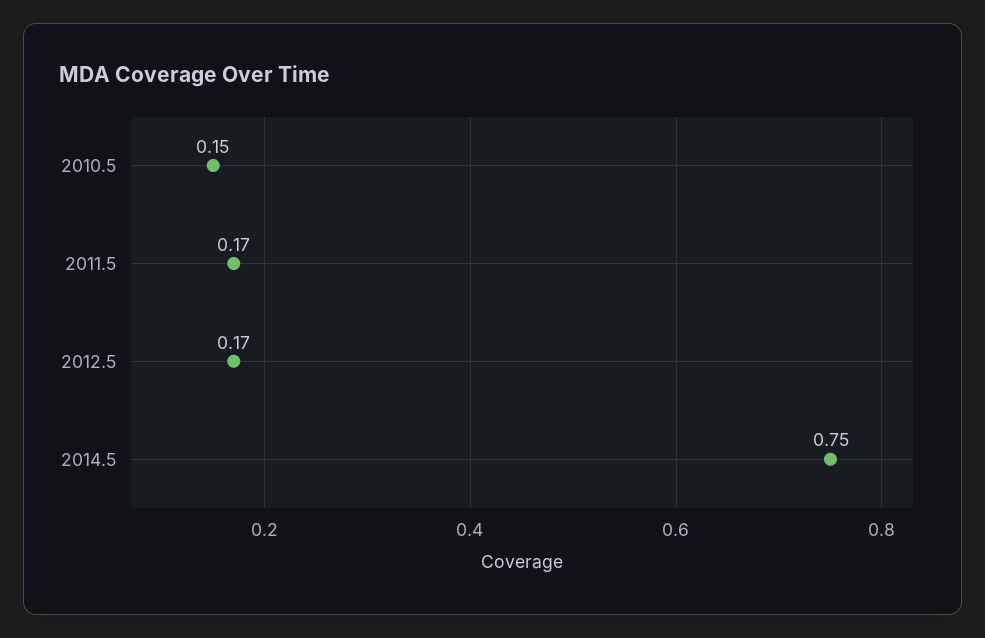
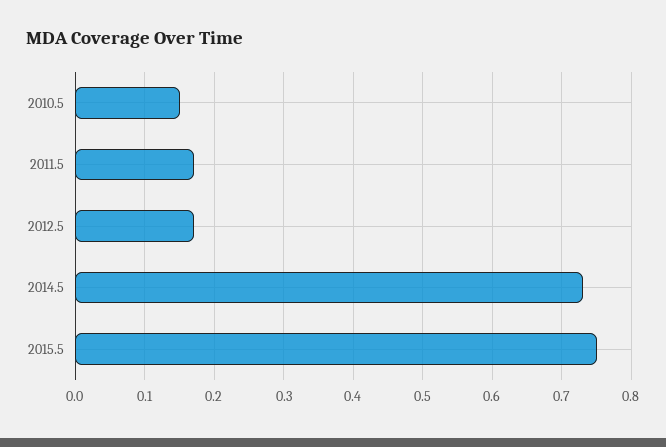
2014.5: 0.75 -> 0.73
2015.5: none -> 0.75

